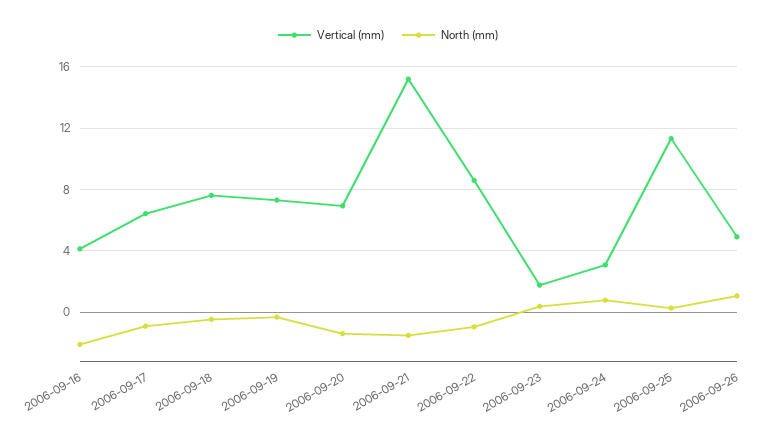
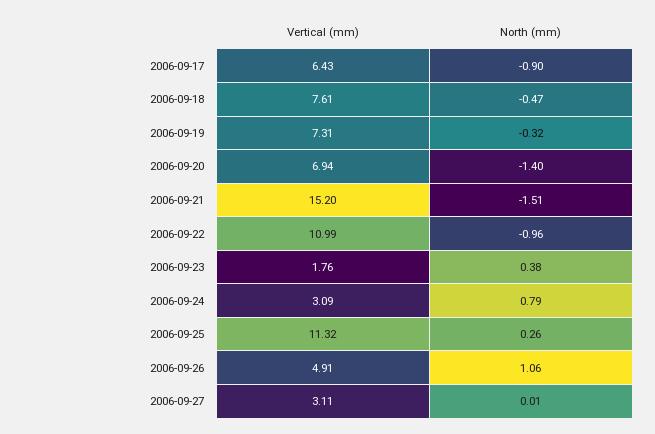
Vertical (mm), 2006-09-16: 4 -> none
North (mm), 2006-09-16: -2 -> none
Vertical (mm), 2006-09-22: 8.5 -> 10.99
Vertical (mm), 2006-09-27: none -> 3.11
North (mm), 2006-09-27: none -> 0.01

